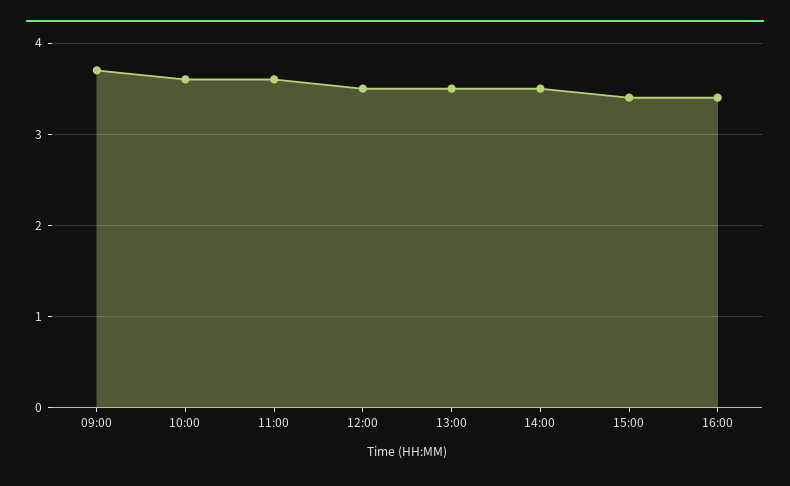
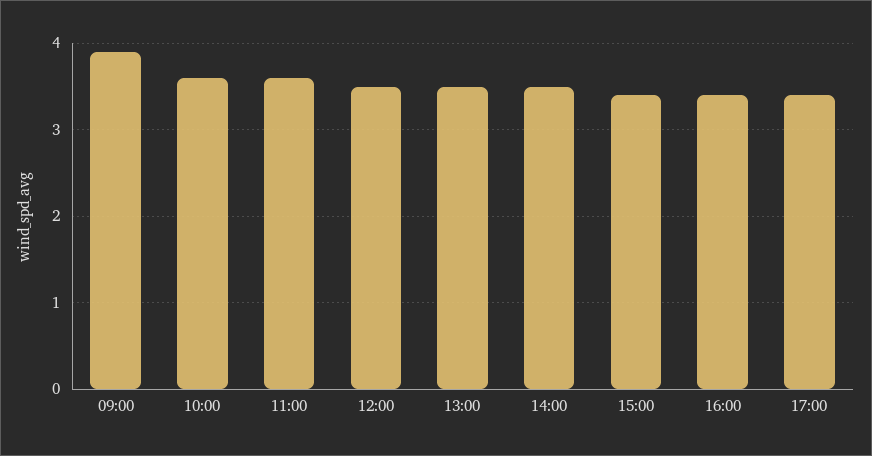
09:00: 3.7 -> 3.9
17:00: none -> 3.4

